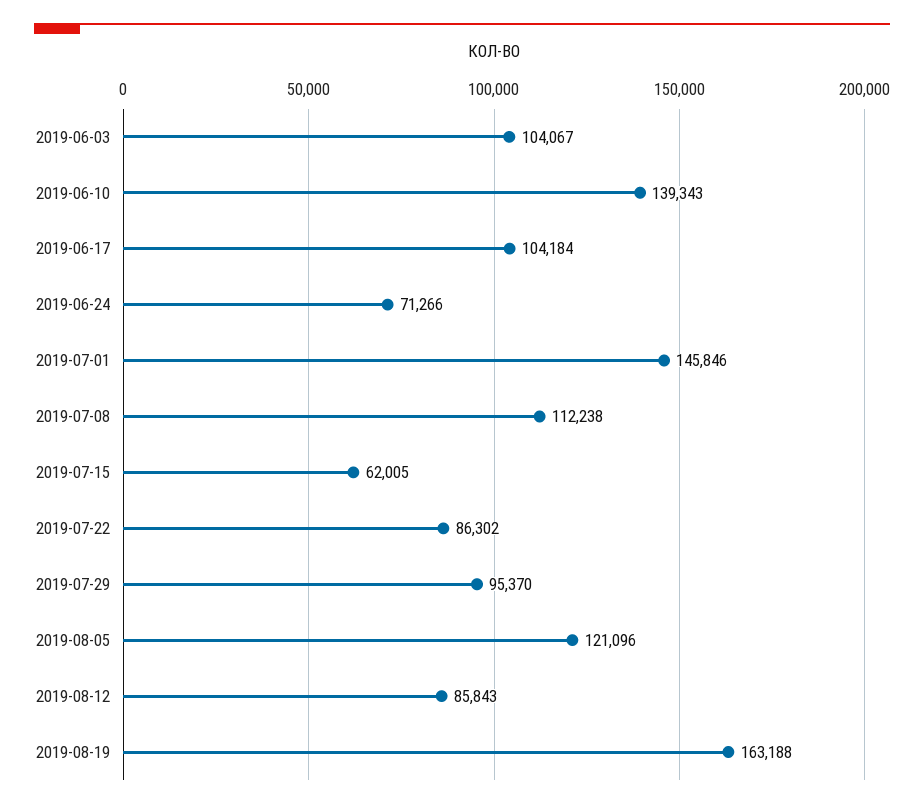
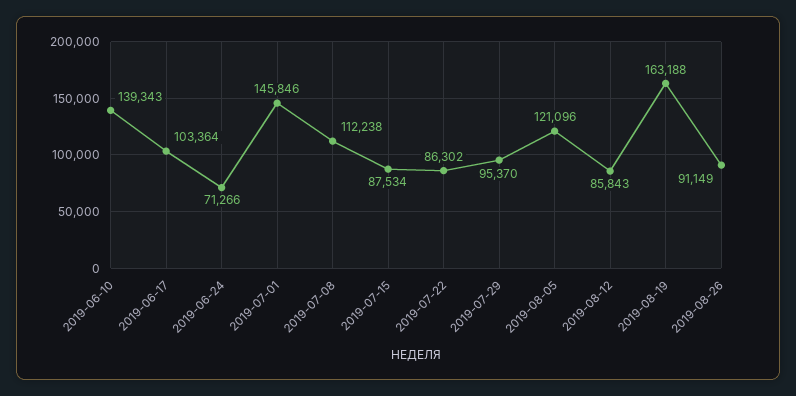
2019-06-03: 104067 -> none
2019-06-17: 104184 -> 103364
2019-07-15: 62005 -> 87534
2019-08-26: none -> 91149

